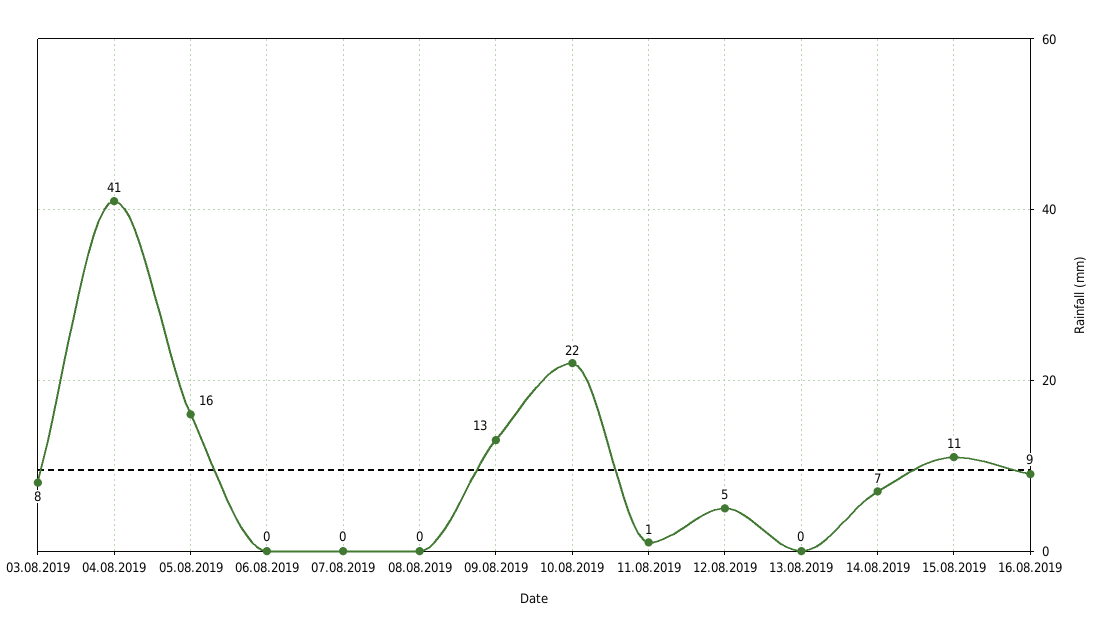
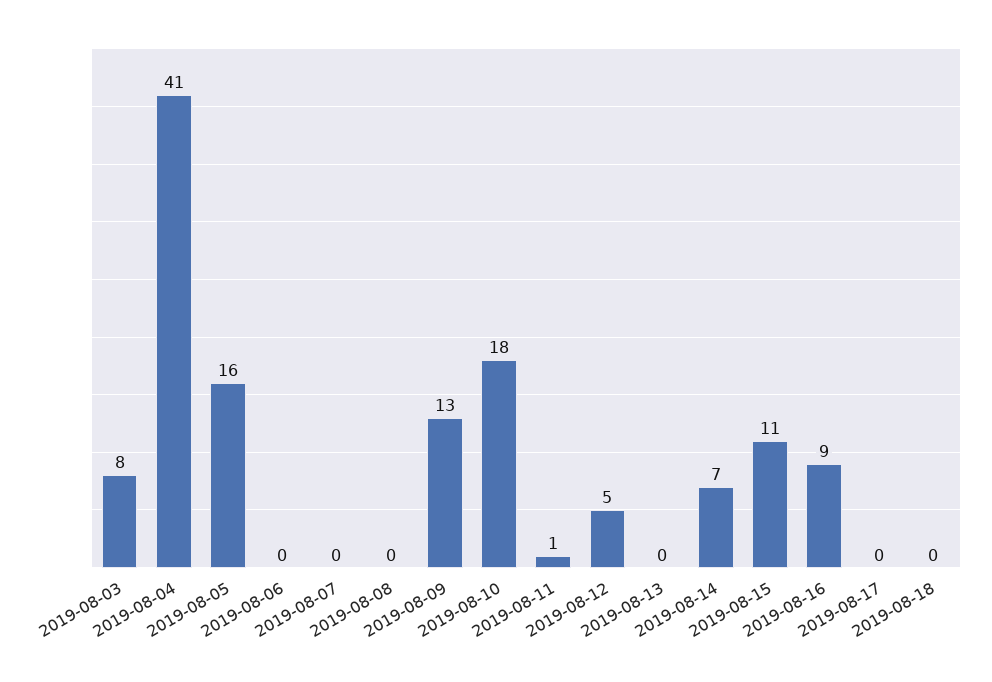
10.08.2019: 22 -> 18
2019-08-17: none -> 0
2019-08-18: none -> 0

